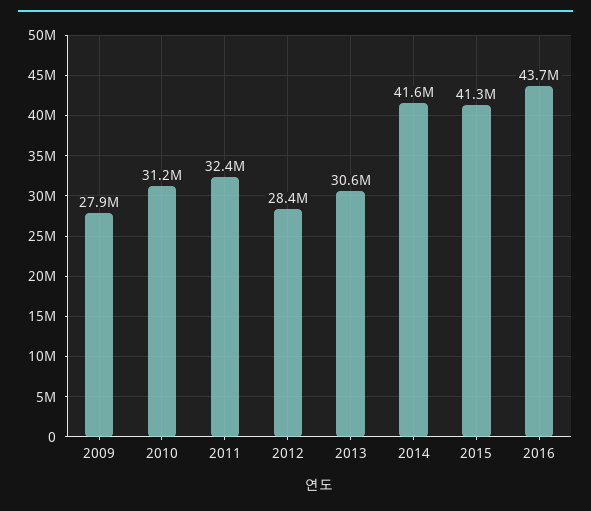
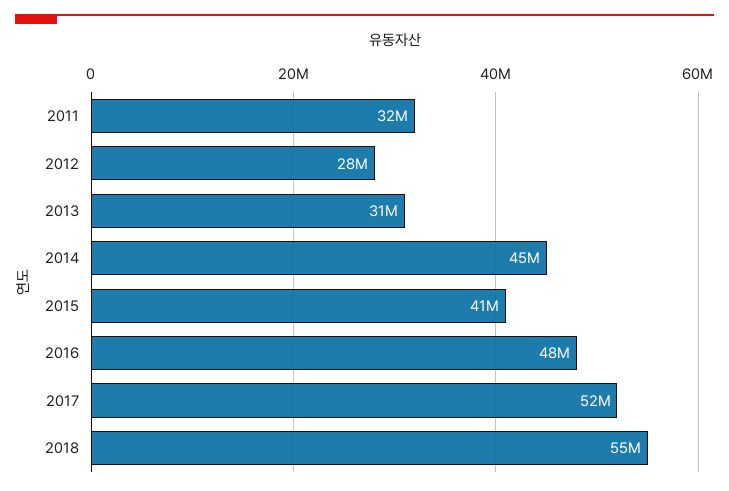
2009: 27900000 -> none
2010: 31200000 -> none
2014: 41600000 -> 45000000
2016: 43700000 -> 48000000
2017: none -> 52000000
2018: none -> 55000000

